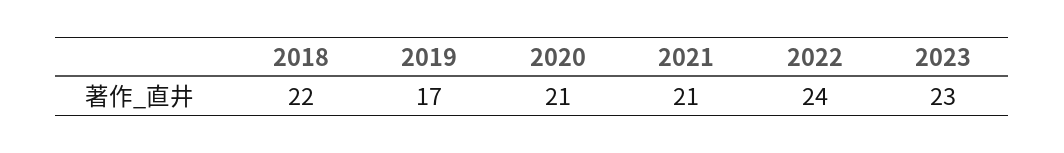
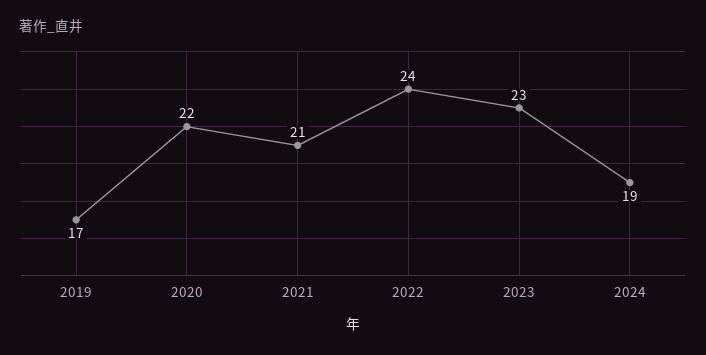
2018: 22 -> none
2020: 21 -> 22
2024: none -> 19

